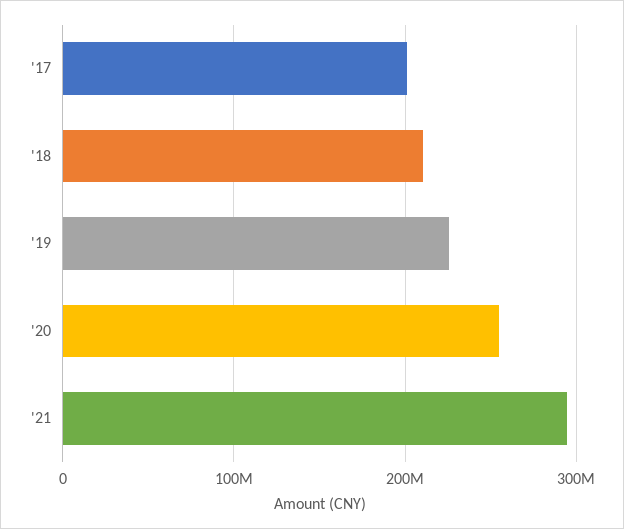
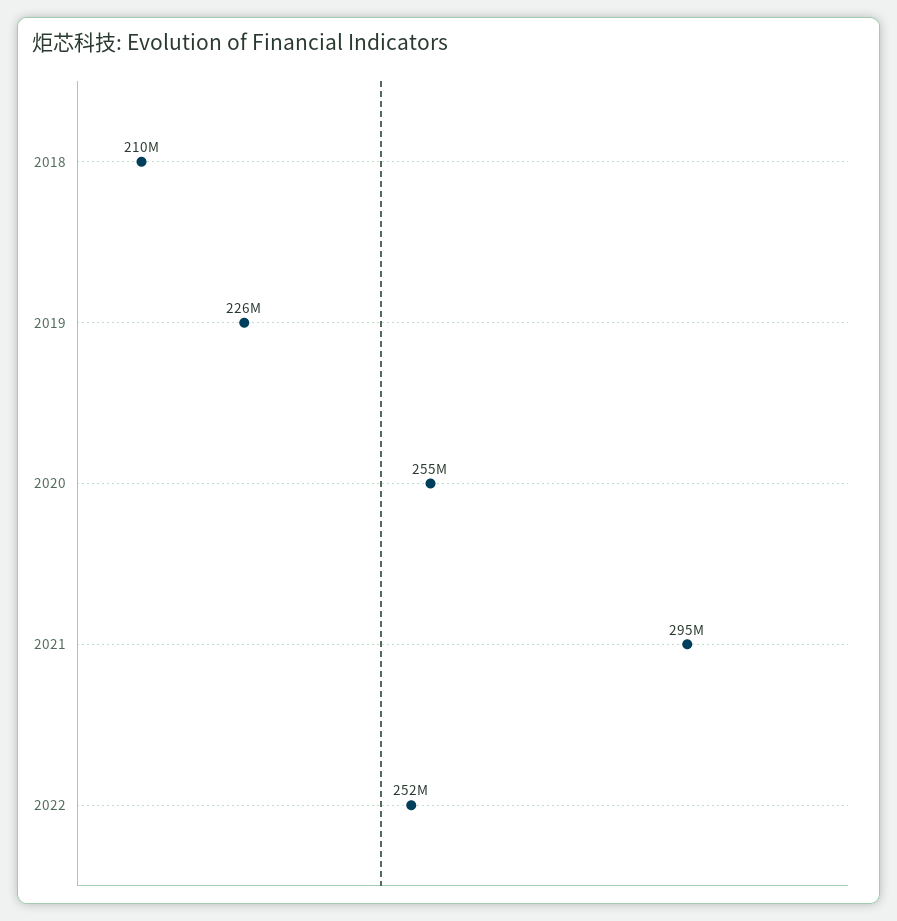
'17: 200000000 -> none
2022: none -> 252000000

